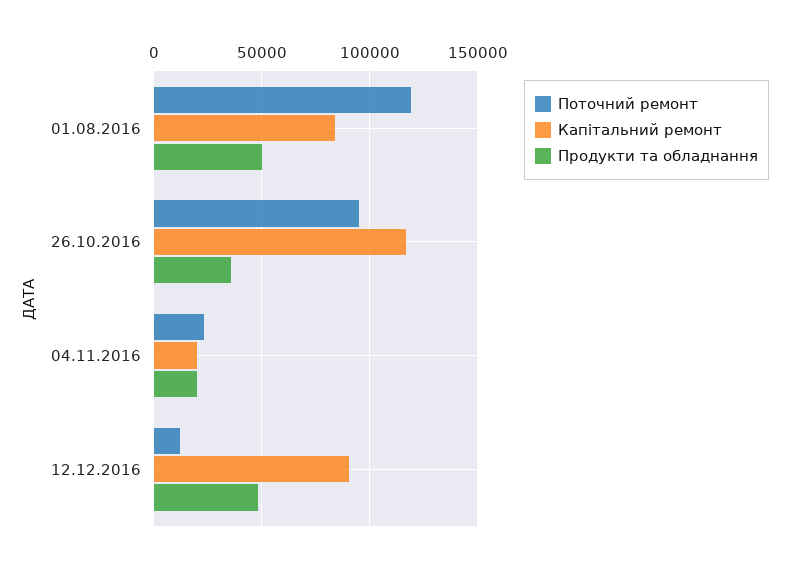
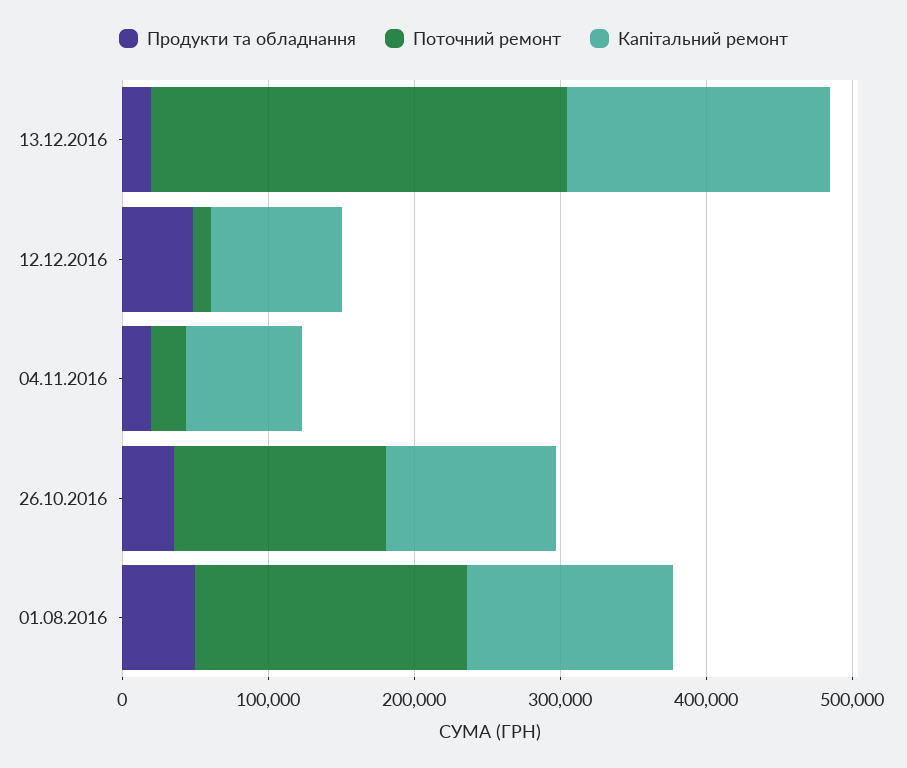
Поточний ремонт, 01.08.2016: 120000 -> 180000
Капітальний ремонт, 01.08.2016: 85000 -> 140000
Поточний ремонт, 26.10.2016: 95000 -> 140000
Капітальний ремонт, 04.11.2016: 20000 -> 80000
Продукти та обладнання, 13.12.2016: none -> 20000
Поточний ремонт, 13.12.2016: none -> 280000
Капітальний ремонт, 13.12.2016: none -> 180000

